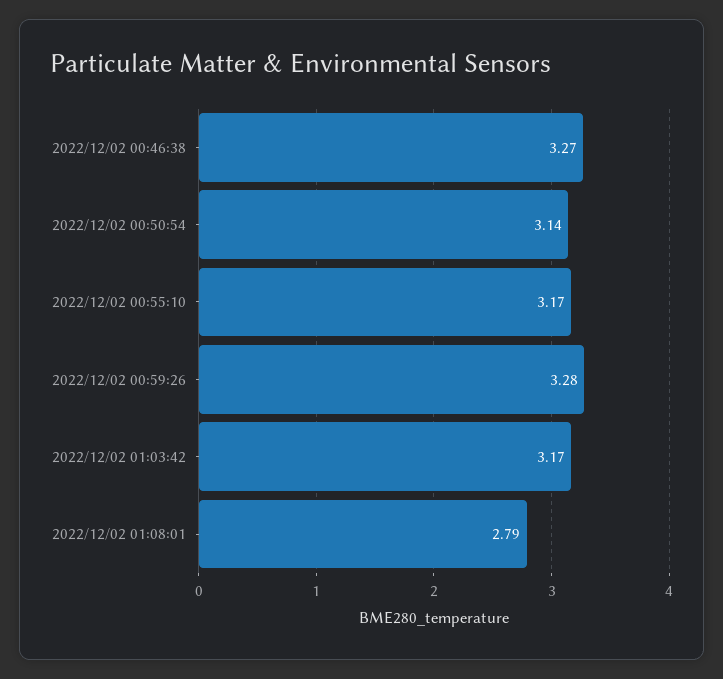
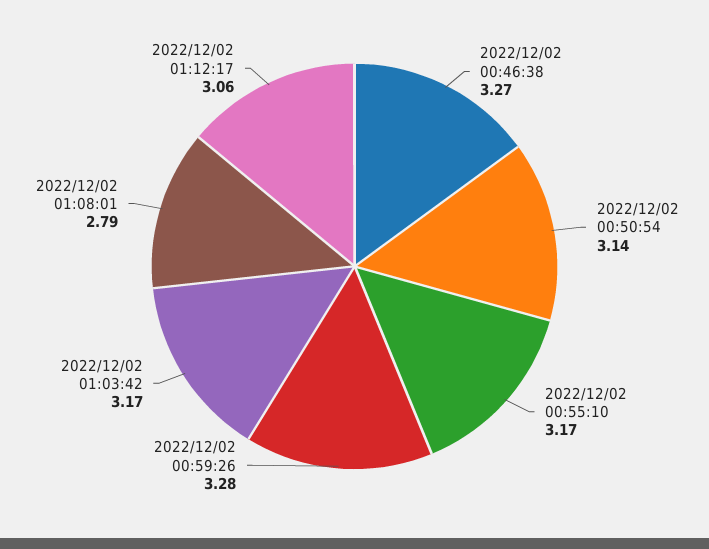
2022/12/02 01:12:17: none -> 3.06

